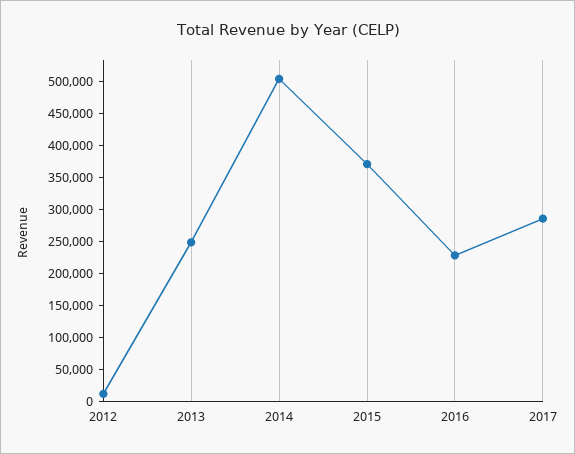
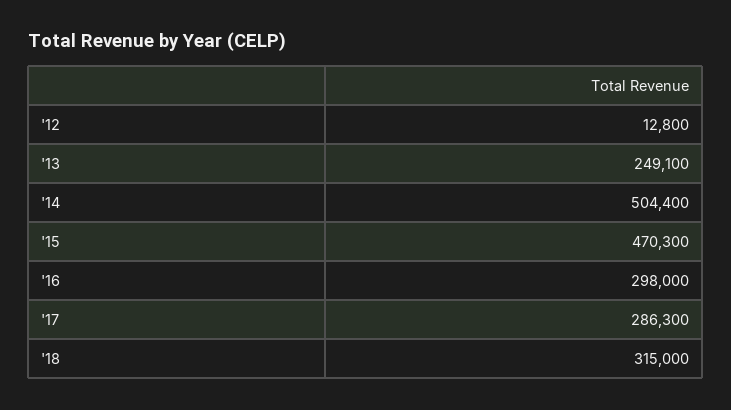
2015: 375000 -> 470300
2016: 225000 -> 298000
'18: none -> 315000

